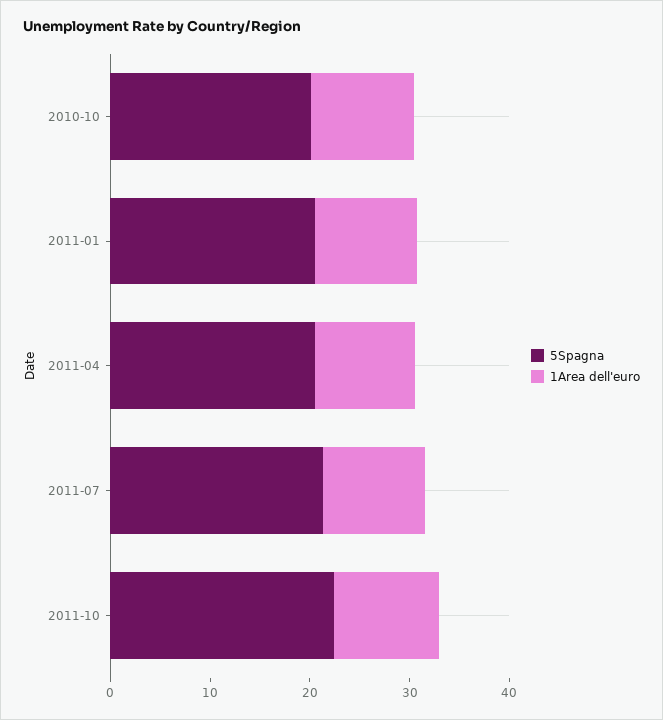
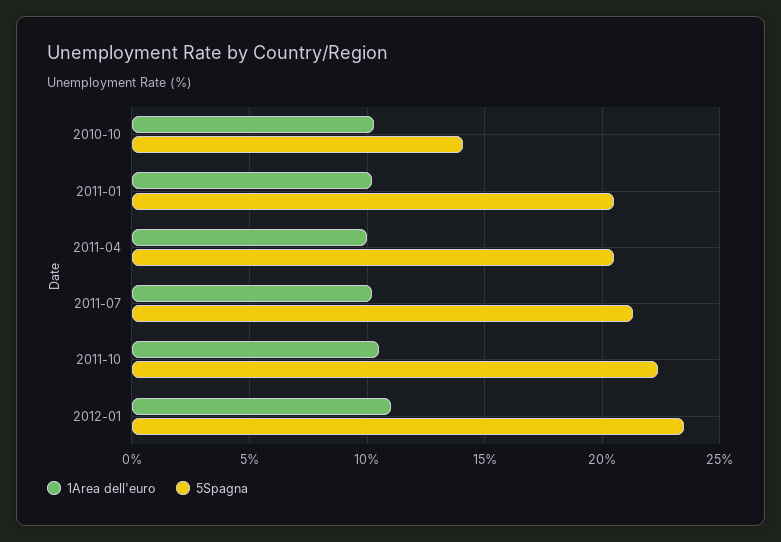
5Spagna, 2010-10: 20 -> 14
1Area dell'euro, 2012-01: none -> 11
5Spagna, 2012-01: none -> 23.5

